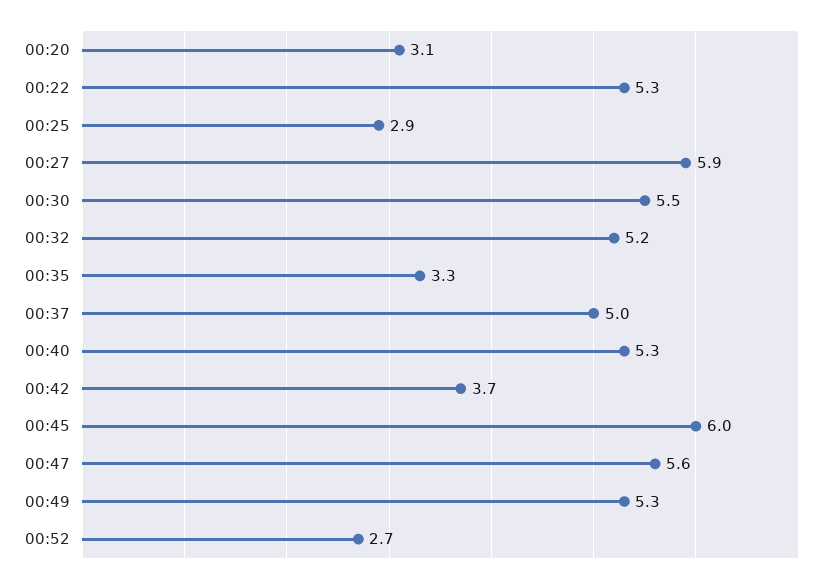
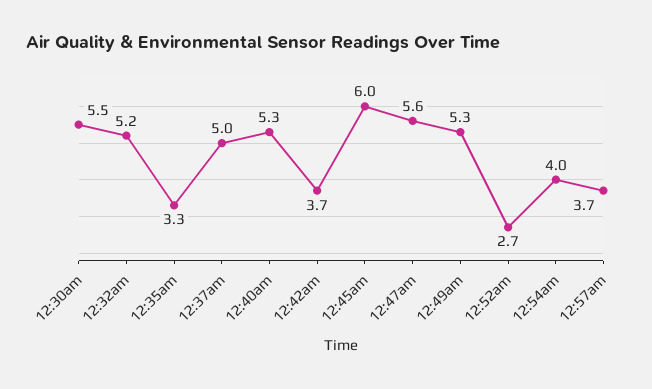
00:20: 3.1 -> none
00:22: 5.3 -> none
00:25: 2.9 -> none
00:27: 5.9 -> none
12:54am: none -> 4
12:57am: none -> 3.7

